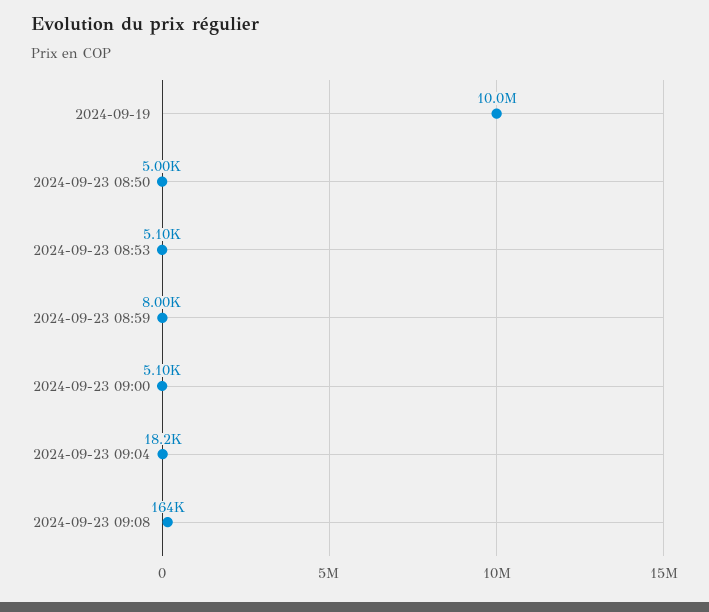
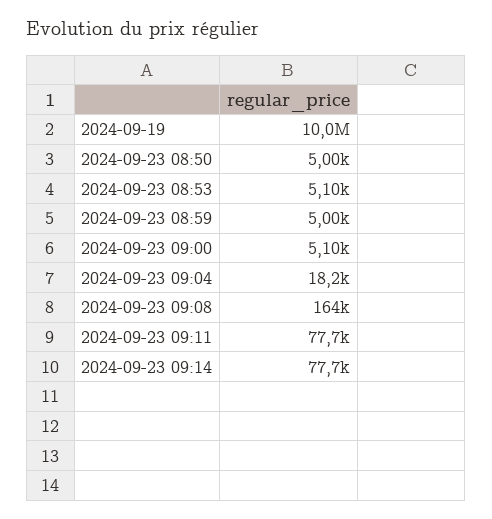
2024-09-23 08:59: 8000 -> 5000
2024-09-23 09:11: none -> 77700
2024-09-23 09:14: none -> 77700

